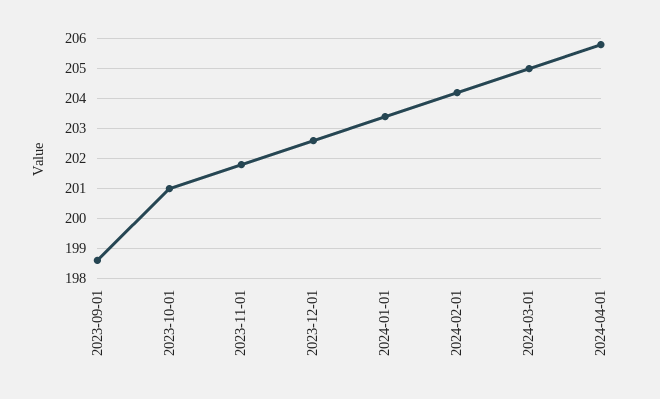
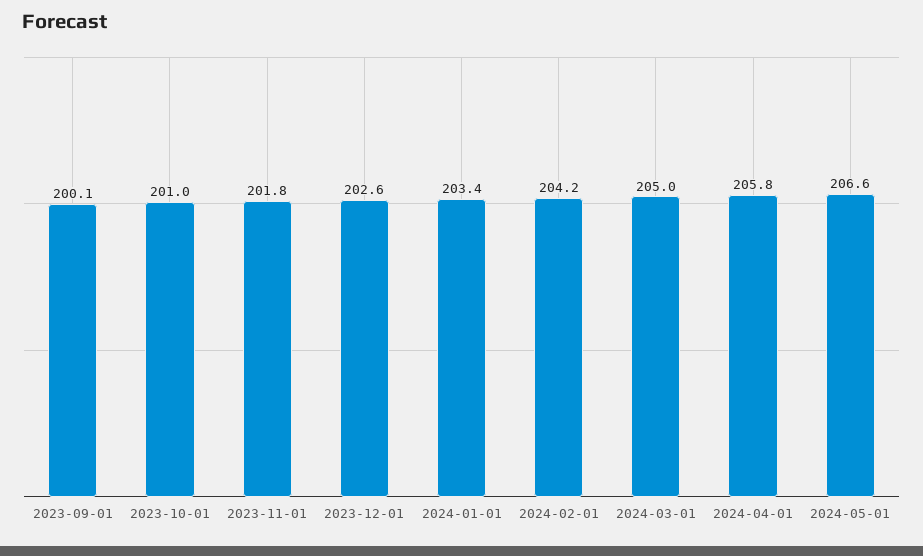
2023-09-01: 198.5 -> 200.1
2024-05-01: none -> 206.6

